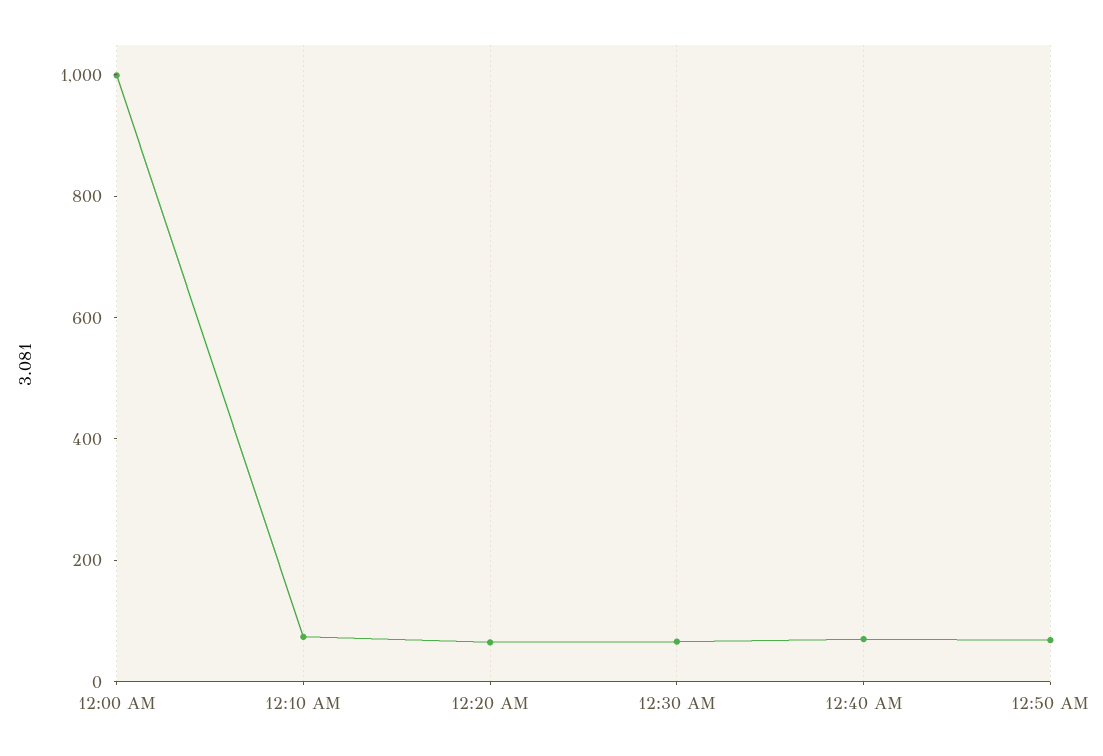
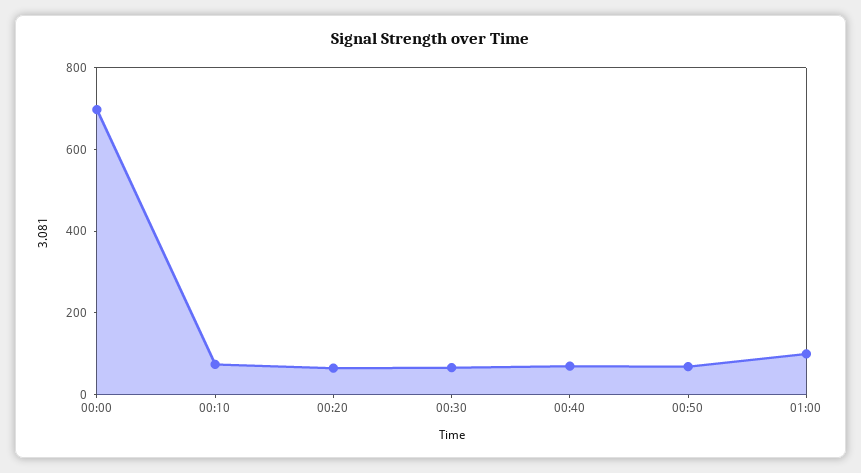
12:00 AM: 1000 -> 700
01:00: none -> 100

